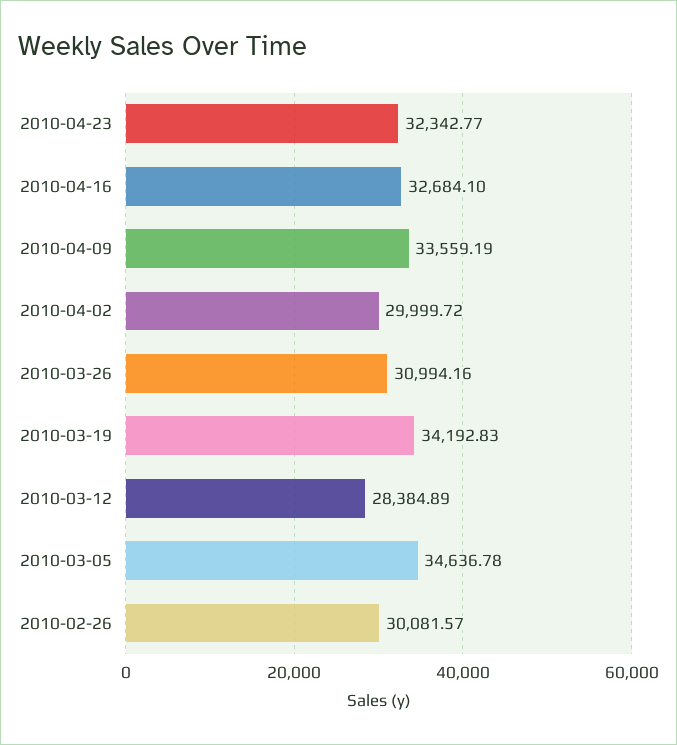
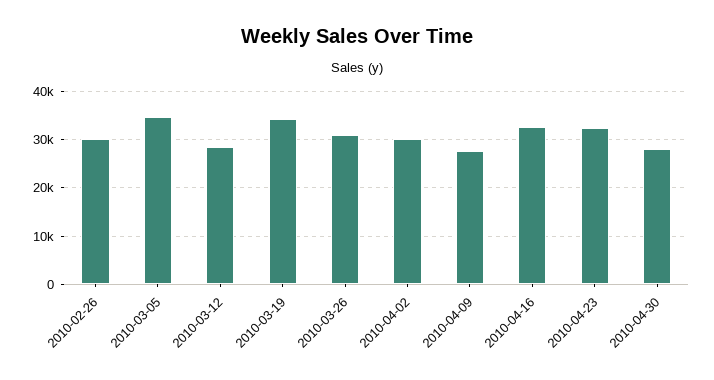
2010-04-09: 33559.19 -> 28000
2010-04-30: none -> 28000

